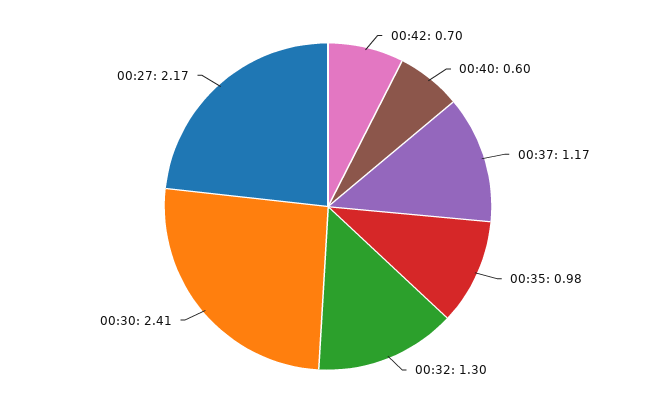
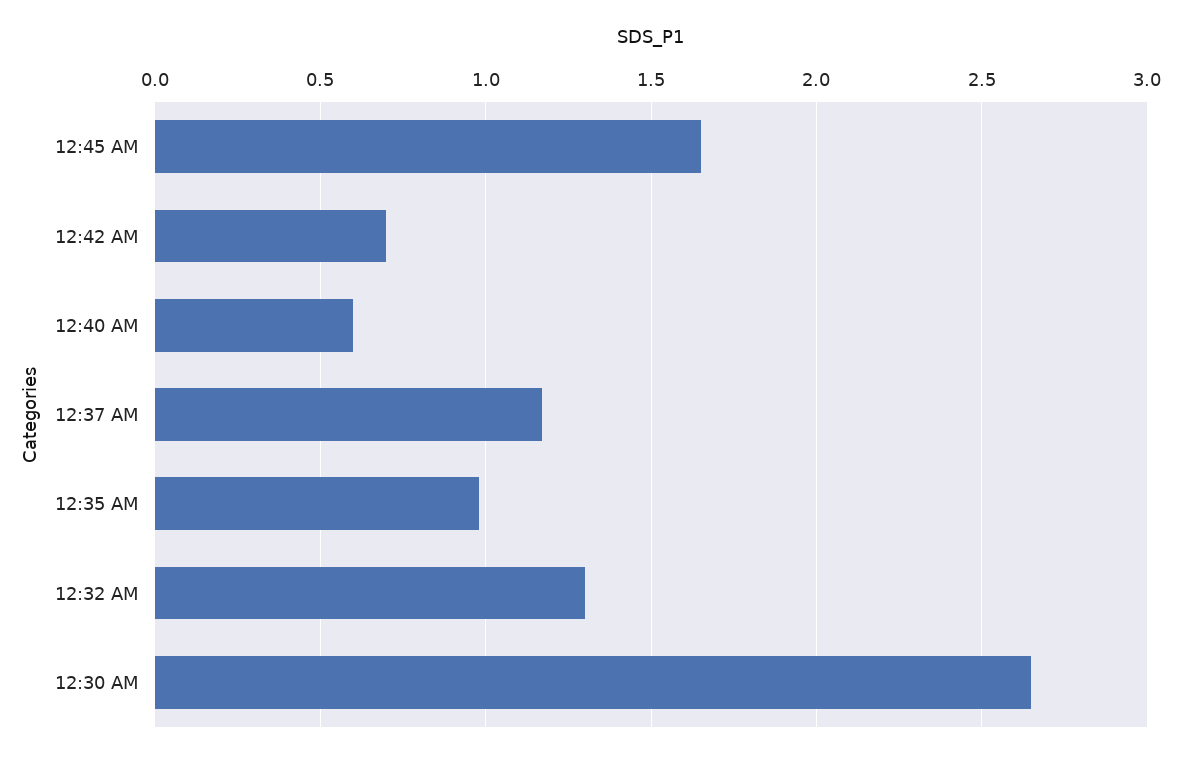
00:30: 2.41 -> 2.65
00:27: 2.17 -> none
12:45 AM: none -> 1.65

